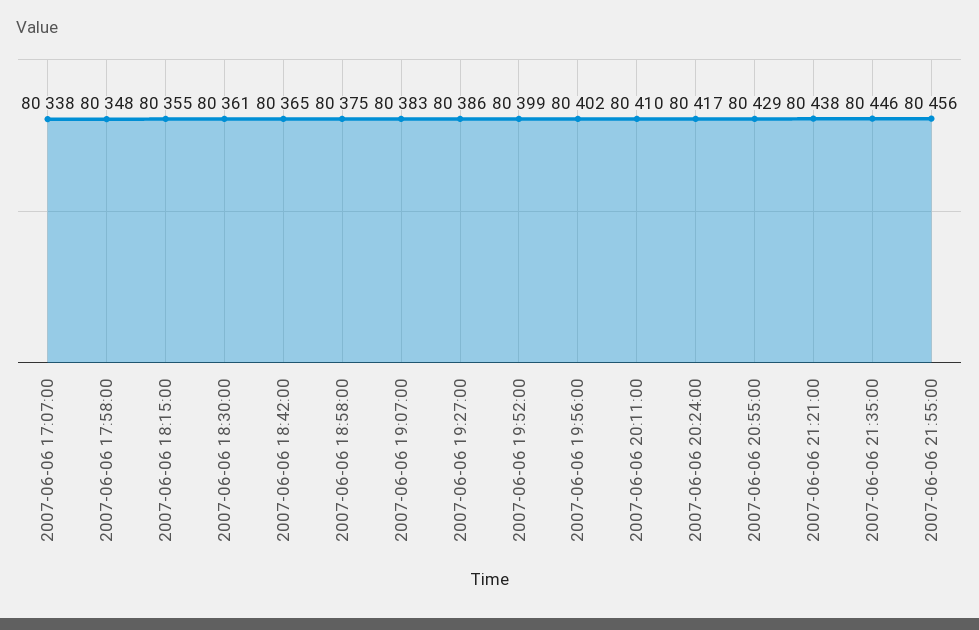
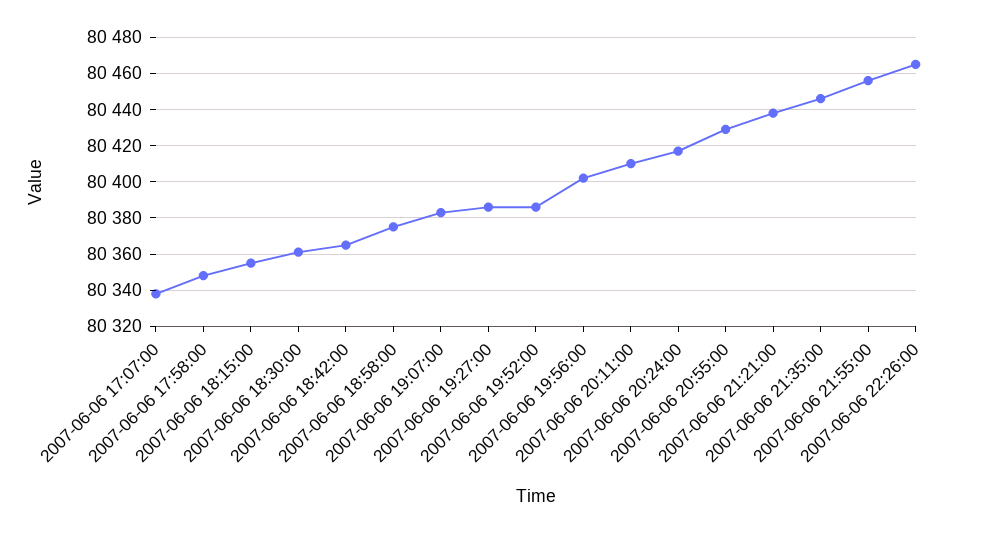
2007-06-06 19:52:00: 80399 -> 80385
2007-06-06 22:26:00: none -> 80465

